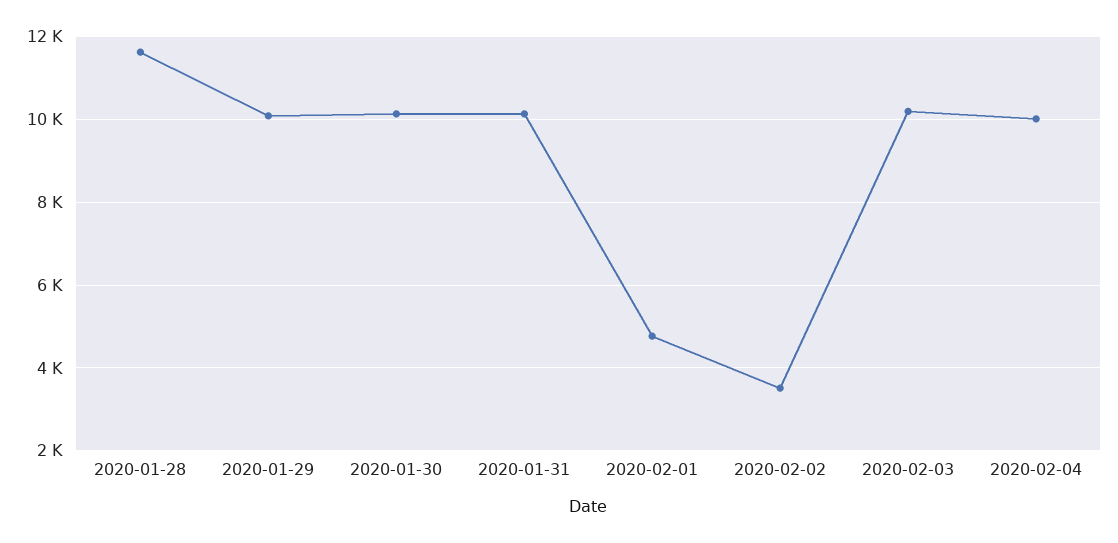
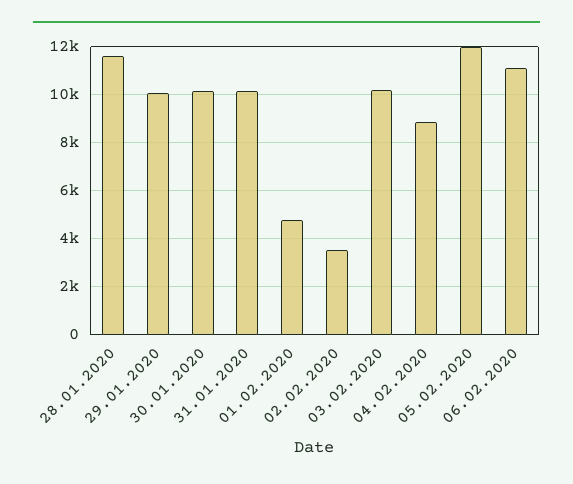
2020-02-04: 10000 -> 9000
05.02.2020: none -> 12000
06.02.2020: none -> 11000

